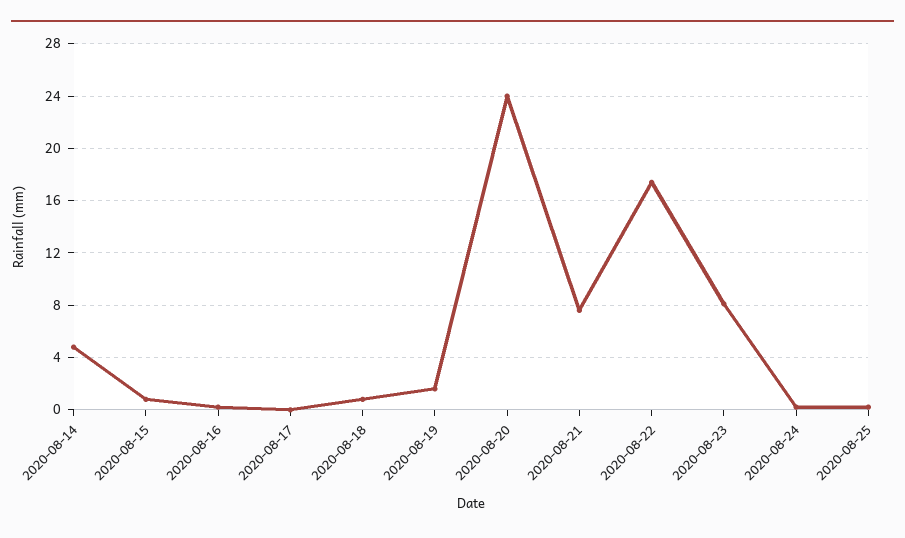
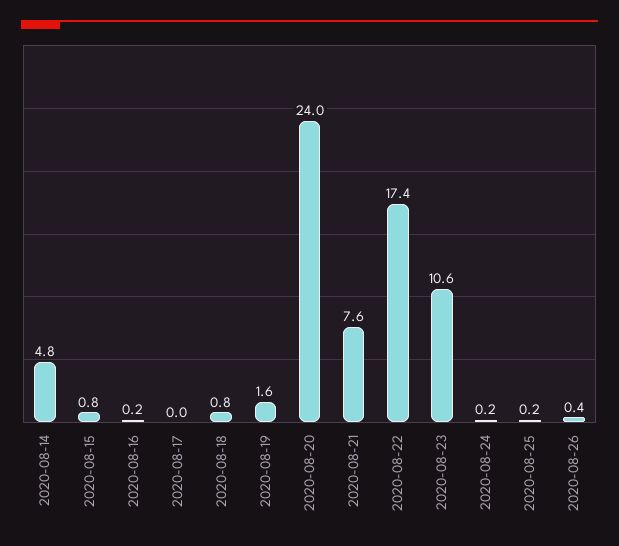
2020-08-23: 8 -> 10.6
2020-08-26: none -> 0.4

